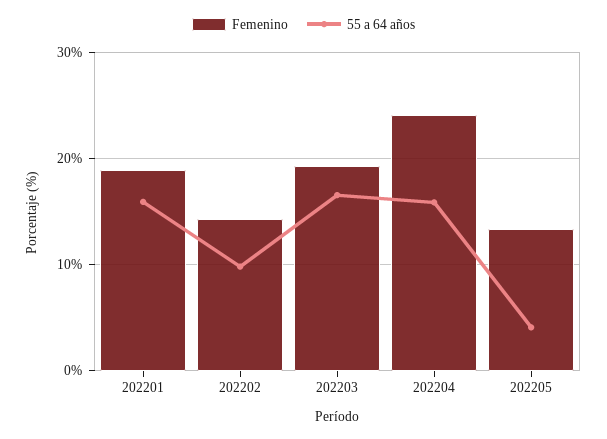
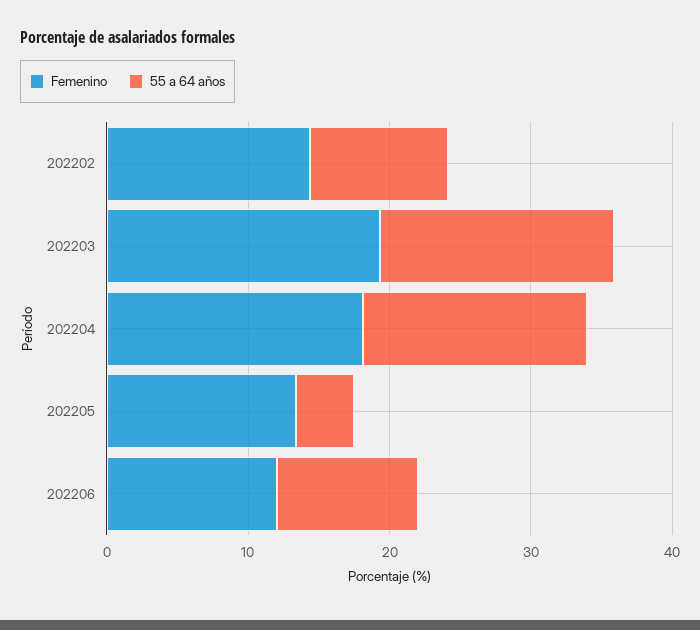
Femenino, 202201: 19 -> none
55 a 64 años, 202201: 16 -> none
Femenino, 202204: 24 -> 18
Femenino, 202206: none -> 12
55 a 64 años, 202206: none -> 10

